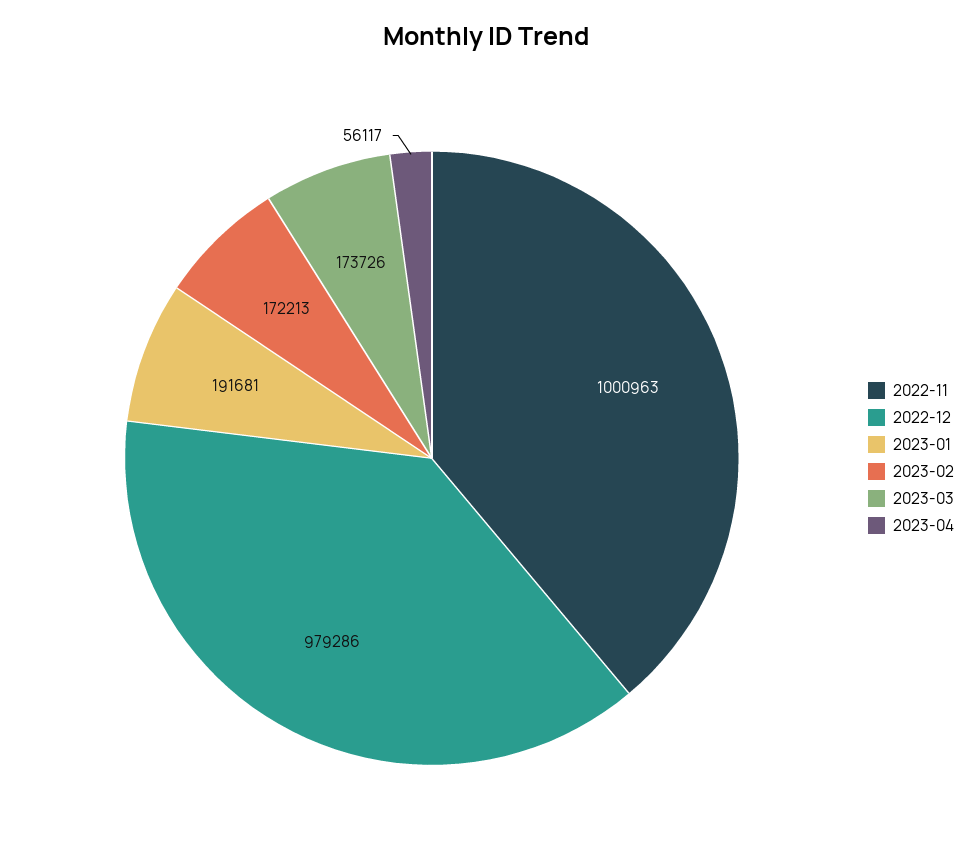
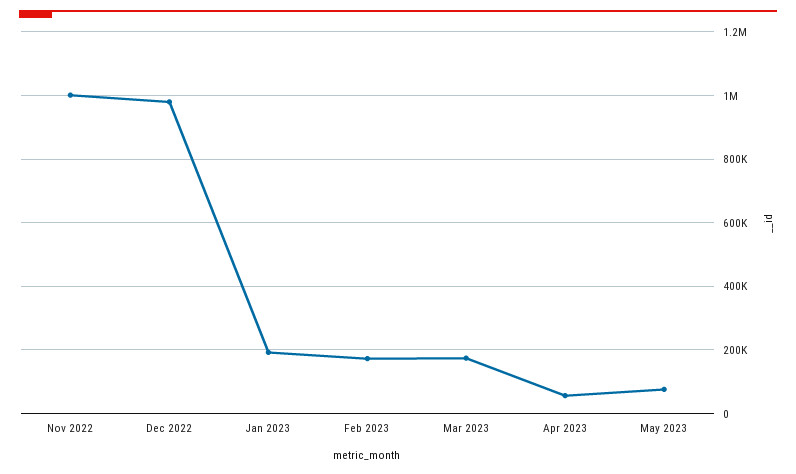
May 2023: none -> 80000

